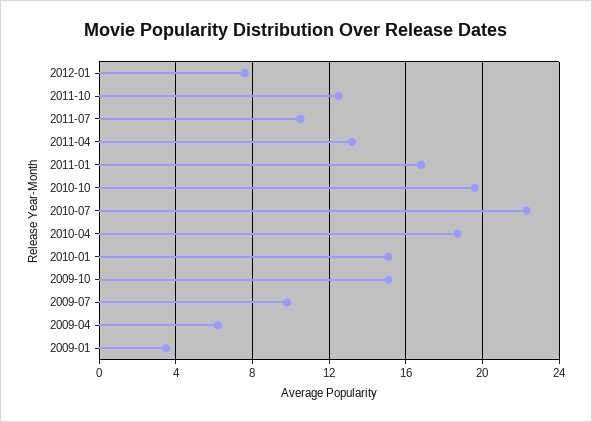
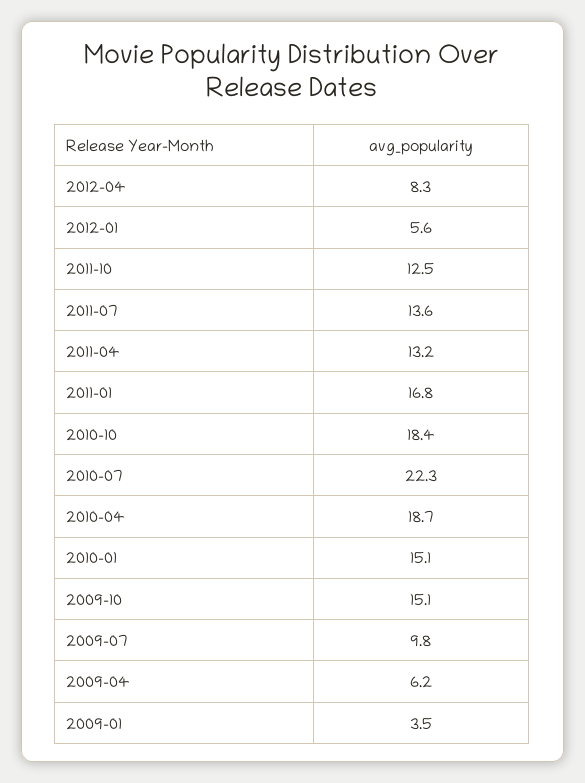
2012-01: 7.5 -> 5.6
2011-07: 10.5 -> 13.6
2010-10: 19.5 -> 18.4
2012-04: none -> 8.3

